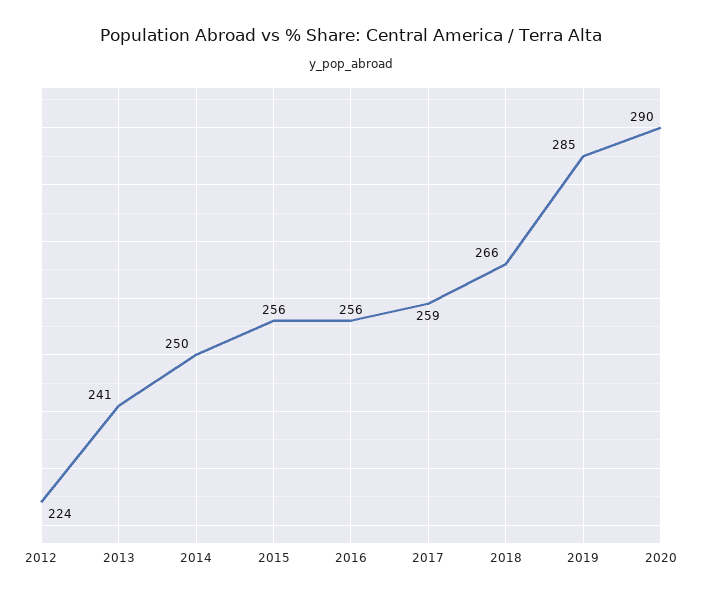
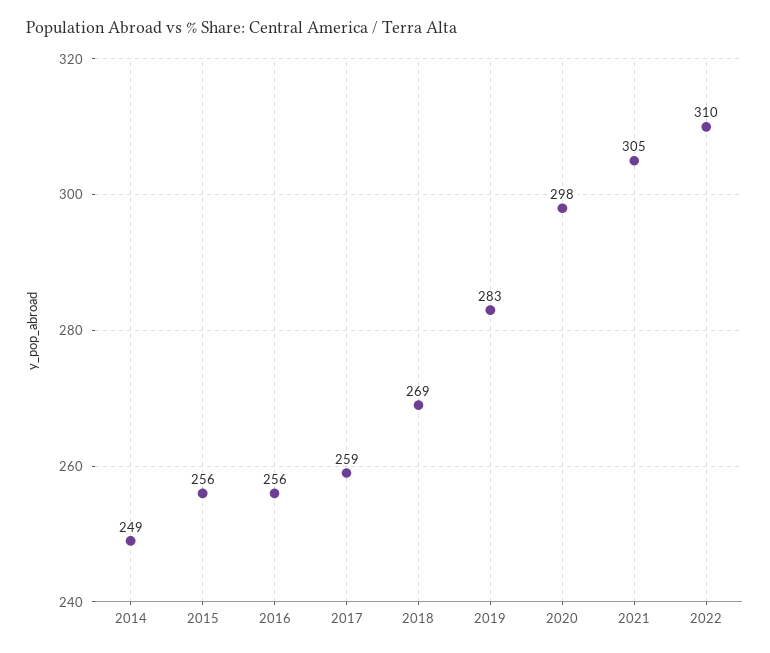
2012: 224 -> none
2013: 241 -> none
2014: 250 -> 249
2018: 266 -> 269
2019: 285 -> 283
2020: 290 -> 298
2021: none -> 305
2022: none -> 310

